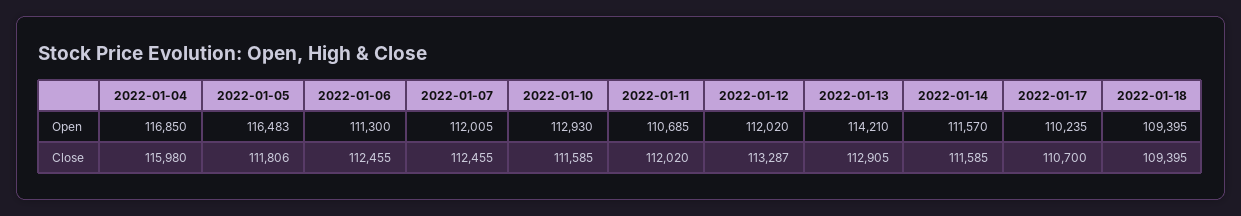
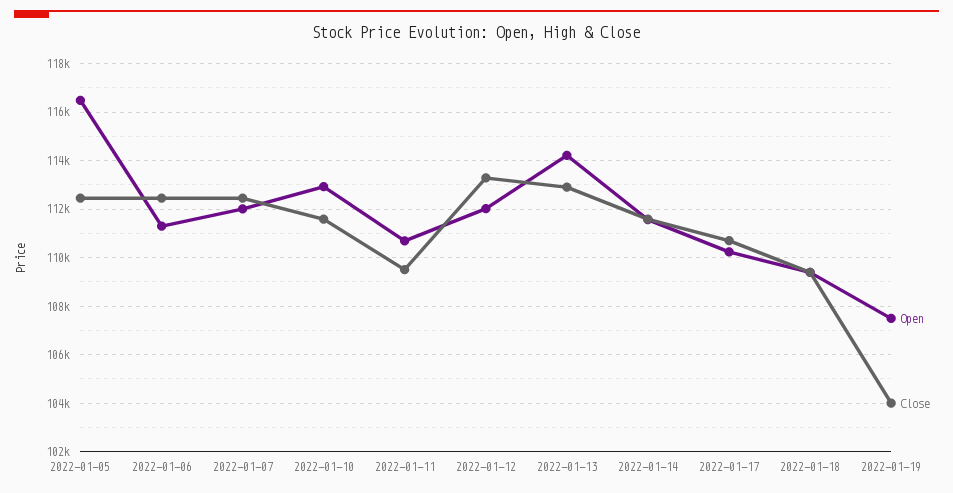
Open, 2022-01-04: 116850 -> none
Close, 2022-01-04: 115980 -> none
Close, 2022-01-05: 111806 -> 112500
Close, 2022-01-11: 112020 -> 109500
Open, 2022-01-19: none -> 107500
Close, 2022-01-19: none -> 104000

